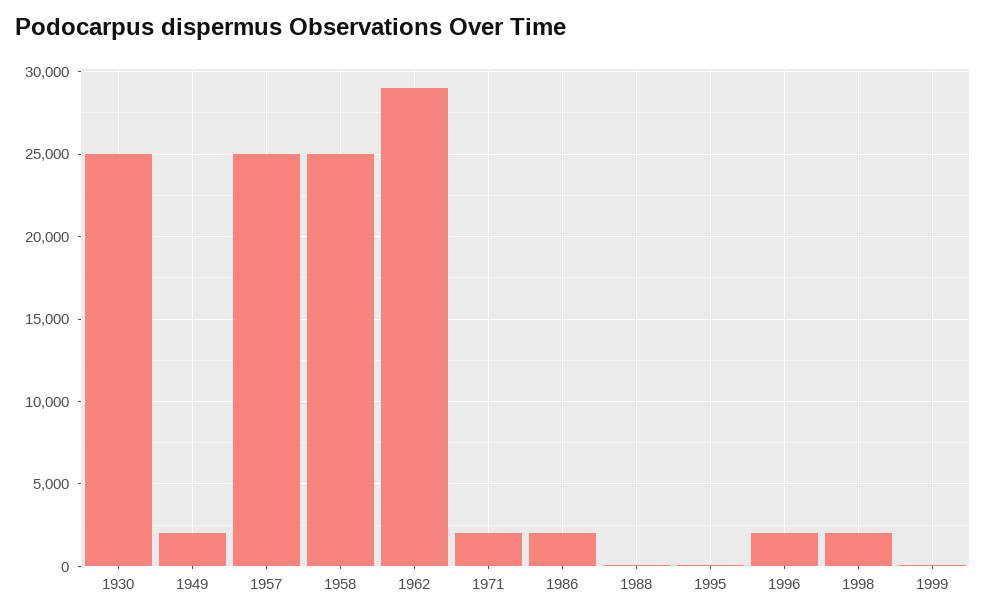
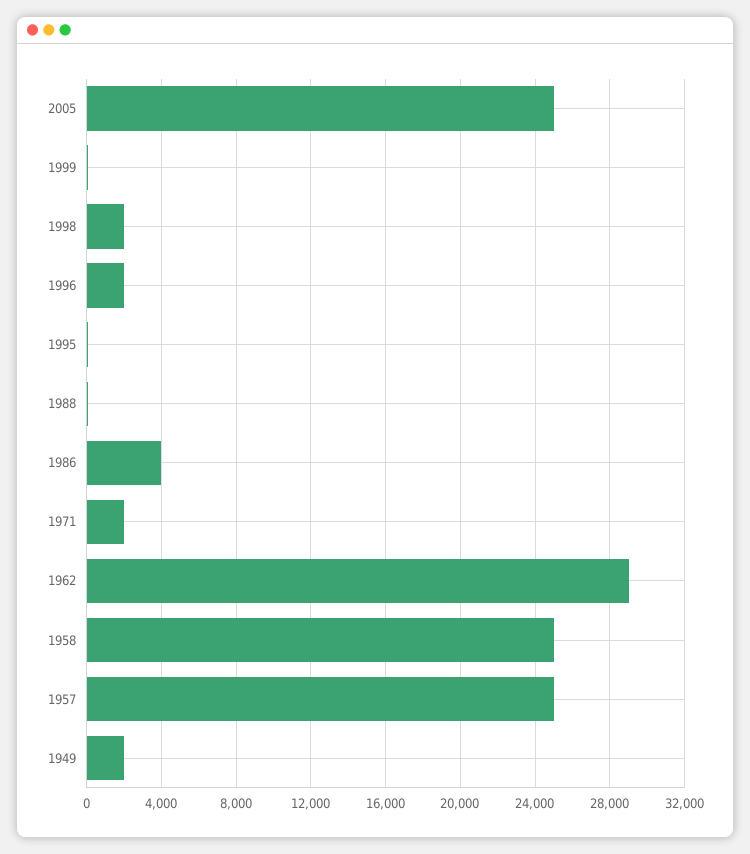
1930: 25000 -> none
1986: 2000 -> 4000
2005: none -> 25000

